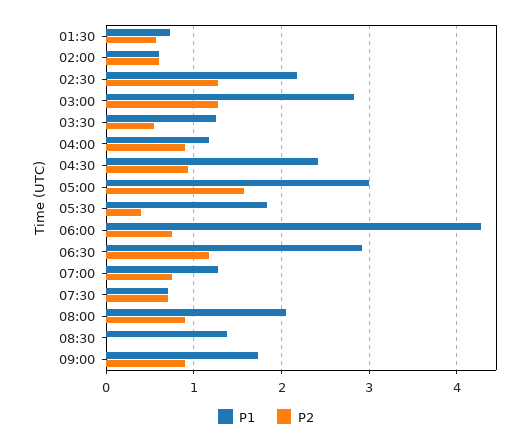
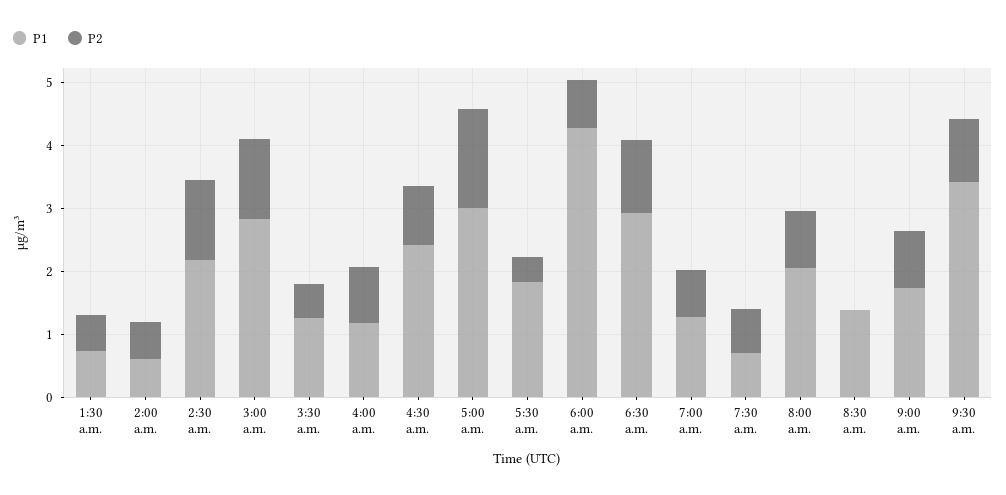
P1, 9:30 a.m.: none -> 3.4
P2, 9:30 a.m.: none -> 1

